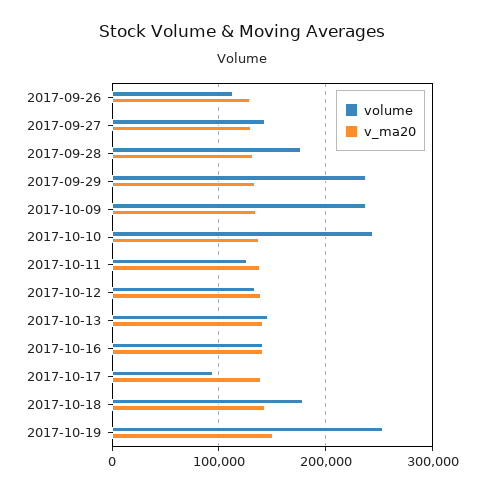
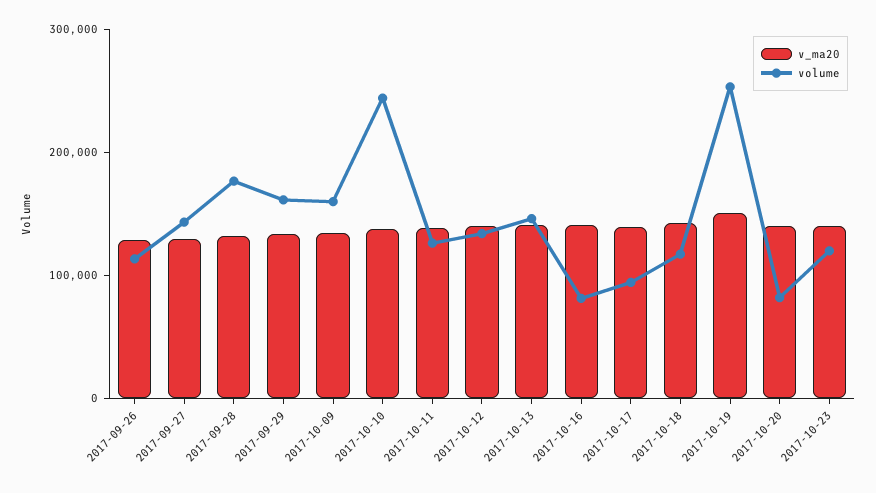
volume, 2017-09-29: 240000 -> 160000
volume, 2017-10-09: 240000 -> 160000
volume, 2017-10-16: 140000 -> 80000
volume, 2017-10-18: 180000 -> 120000
v_ma20, 2017-10-20: none -> 140000
volume, 2017-10-20: none -> 80000
v_ma20, 2017-10-23: none -> 140000
volume, 2017-10-23: none -> 120000

